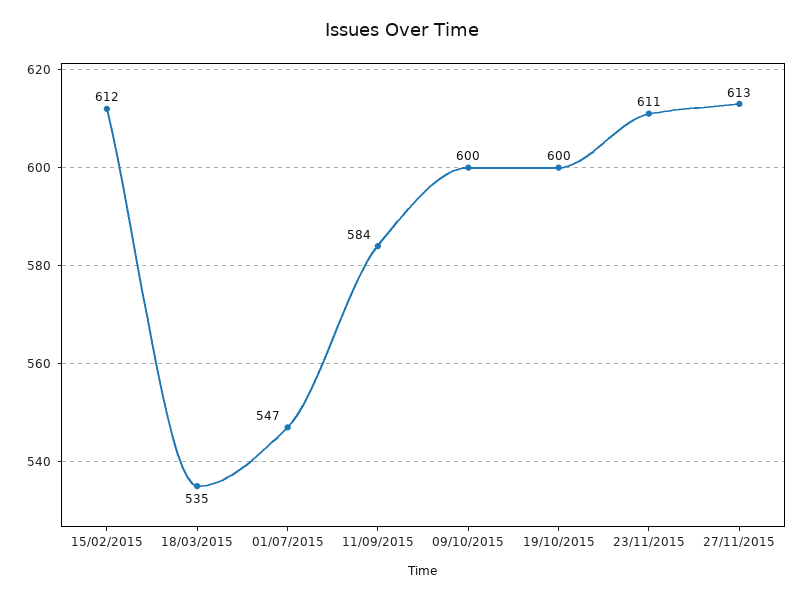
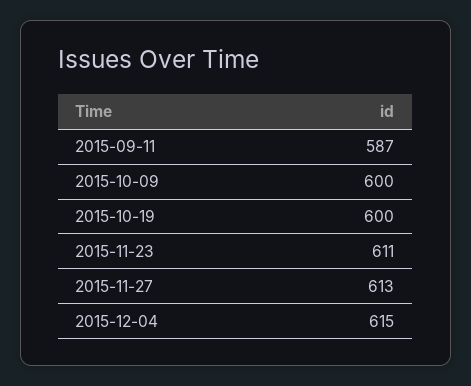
15/02/2015: 612 -> none
18/03/2015: 535 -> none
01/07/2015: 547 -> none
11/09/2015: 584 -> 587
2015-12-04: none -> 615

